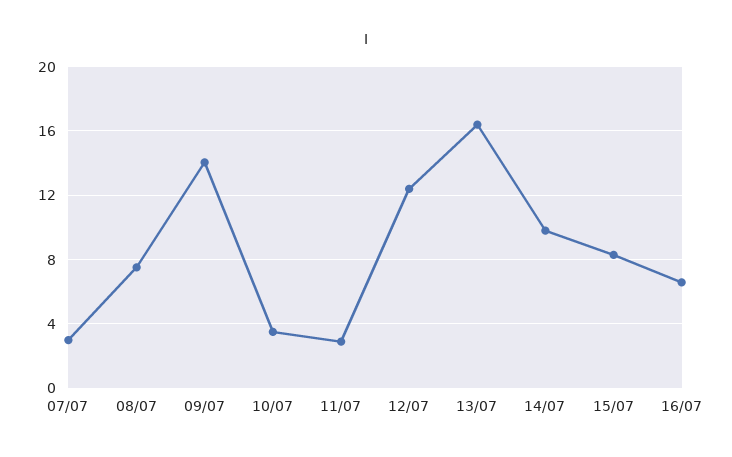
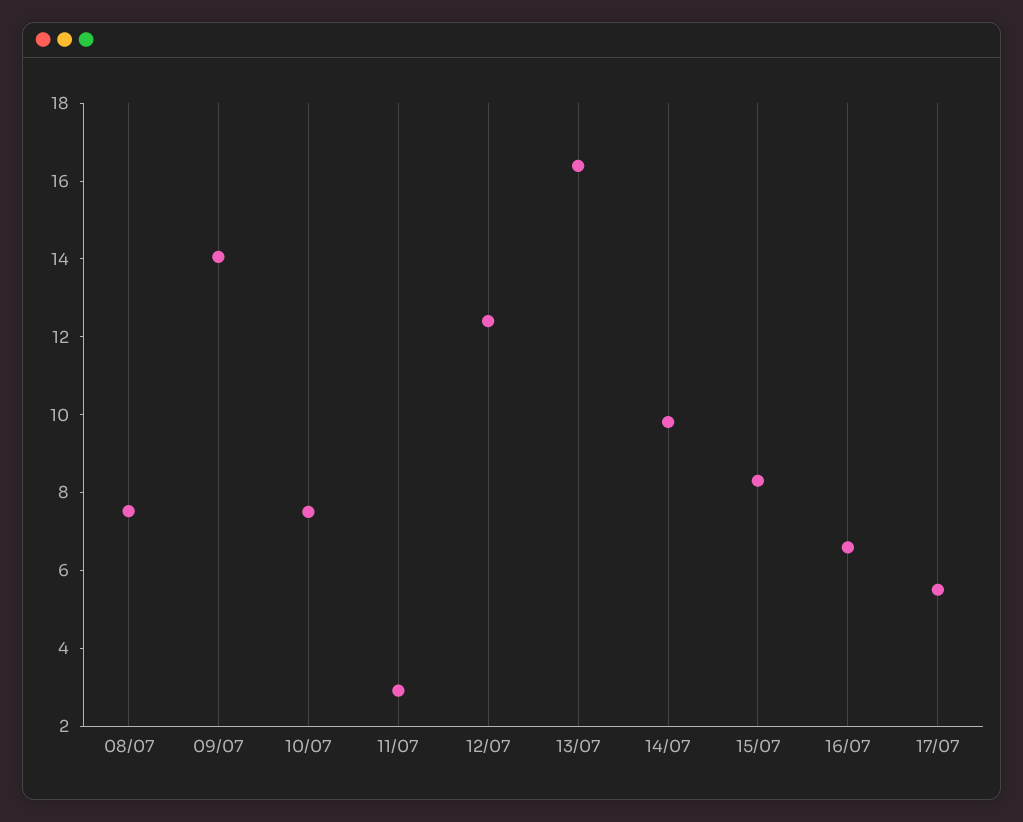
07/07: 3 -> none
10/07: 3.5 -> 7.5
17/07: none -> 5.5

